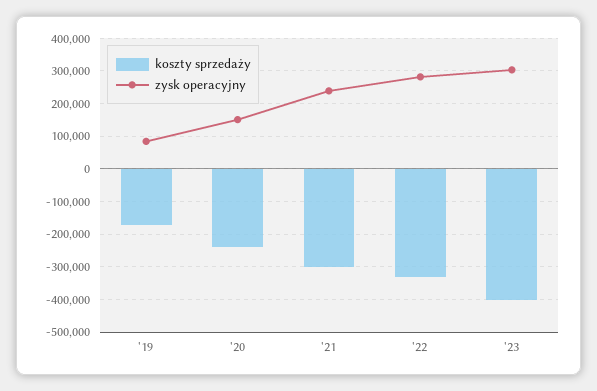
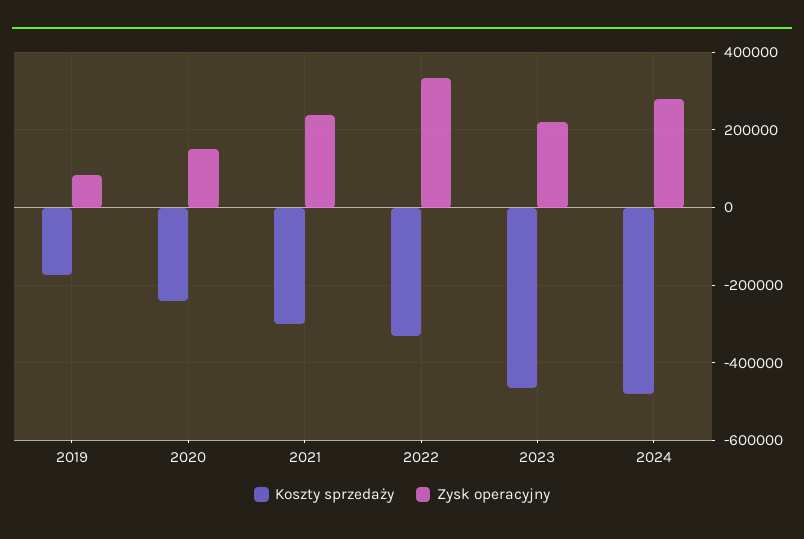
zysk operacyjny, '22: 280000 -> 340000
koszty sprzedaży, '23: -400000 -> -460000
zysk operacyjny, '23: 300000 -> 220000
koszty sprzedaży, 2024: none -> -480000
zysk operacyjny, 2024: none -> 280000

